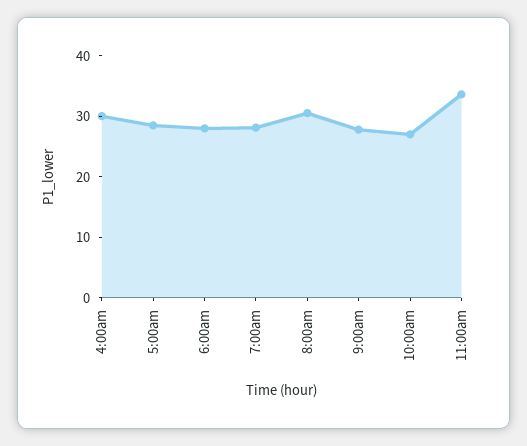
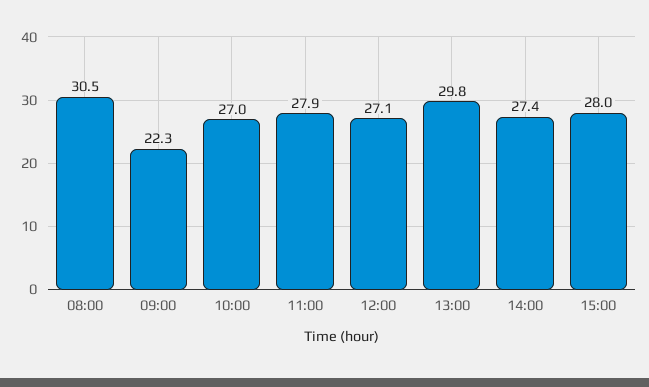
4:00am: 30 -> none
5:00am: 28 -> none
6:00am: 28 -> none
7:00am: 28 -> none
9:00am: 28 -> 22.3
11:00am: 34 -> 27.9
12:00: none -> 27.1
13:00: none -> 29.8
14:00: none -> 27.4
15:00: none -> 28

